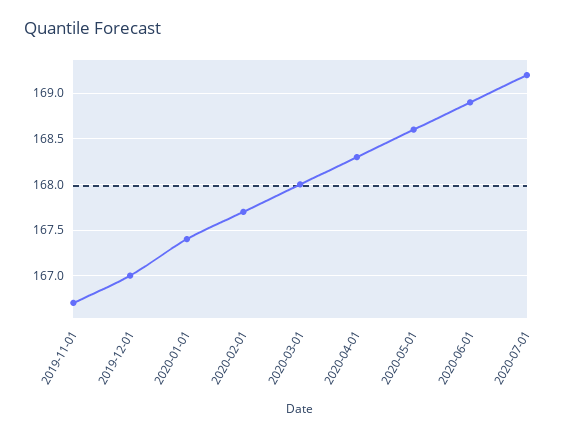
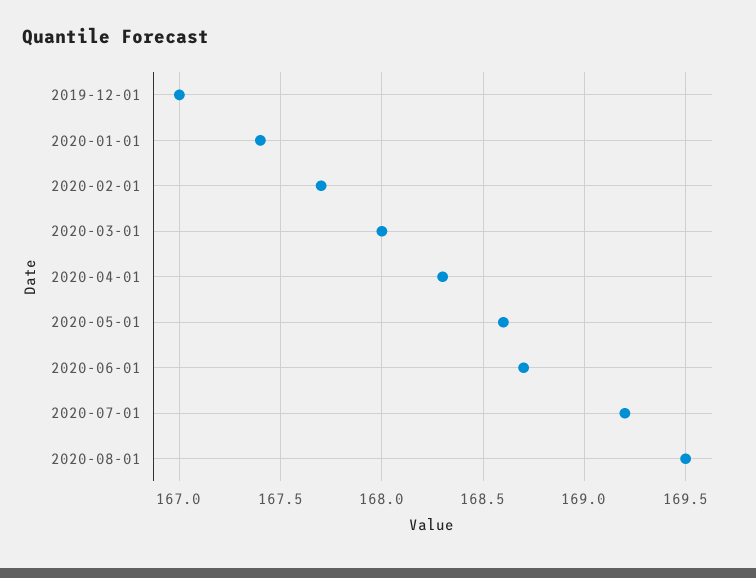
2019-11-01: 166.7 -> none
2020-06-01: 168.9 -> 168.7
2020-08-01: none -> 169.5

